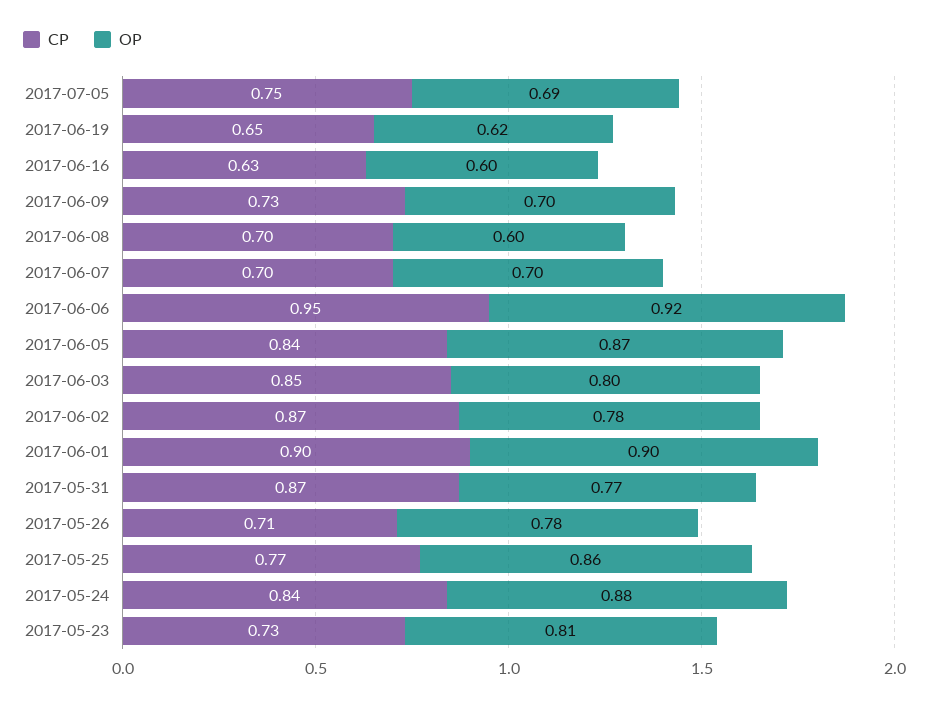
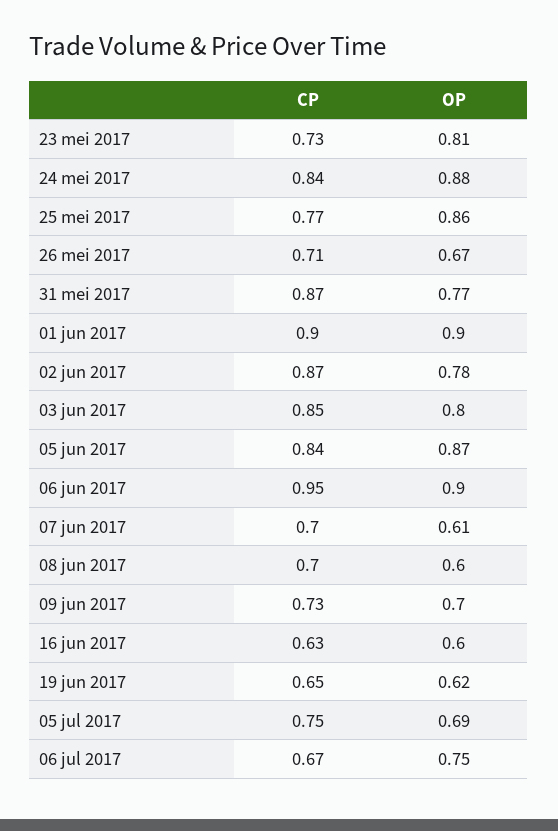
OP, 2017-06-07: 0.7 -> 0.61
OP, 2017-06-06: 0.92 -> 0.9
OP, 2017-05-26: 0.78 -> 0.67
CP, 06 jul 2017: none -> 0.67
OP, 06 jul 2017: none -> 0.75

